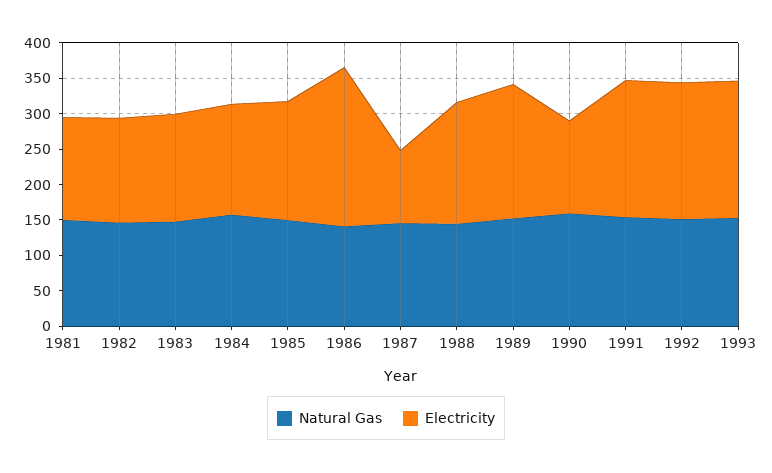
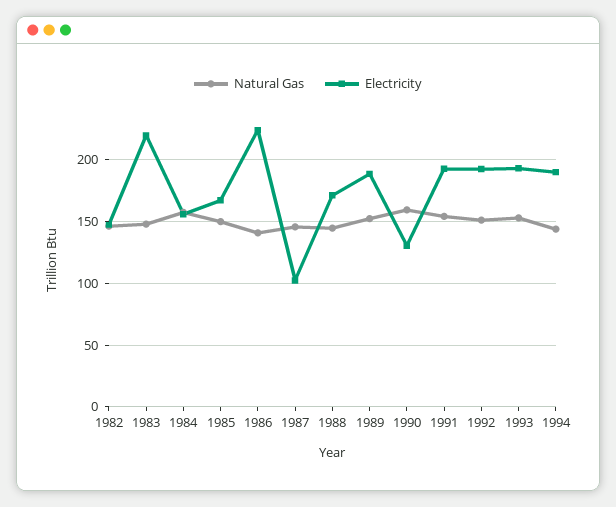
Natural Gas, 1981: 150 -> none
Electricity, 1981: 150 -> none
Electricity, 1983: 150 -> 220
Natural Gas, 1994: none -> 145
Electricity, 1994: none -> 190

